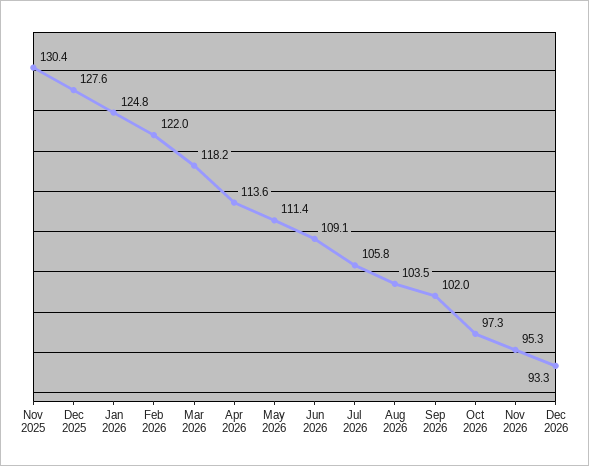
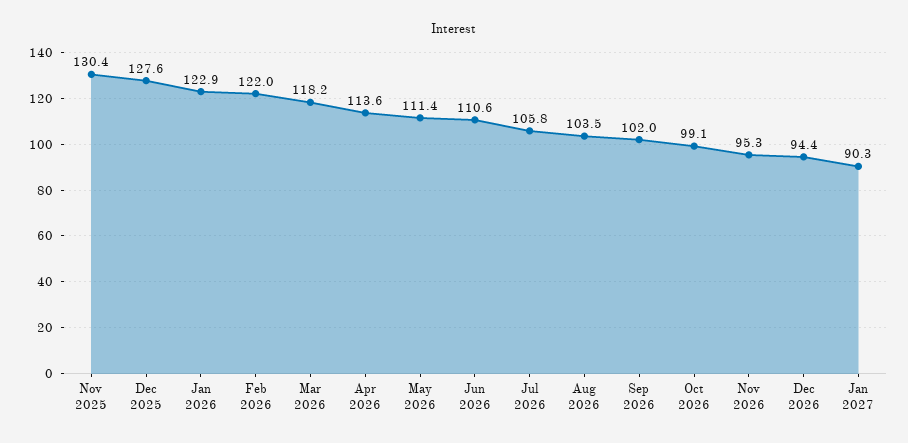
Jan 2026: 124.8 -> 122.9
Jun 2026: 109.1 -> 110.6
Oct 2026: 97.3 -> 99.1
Dec 2026: 93.3 -> 94.4
Jan 2027: none -> 90.3

